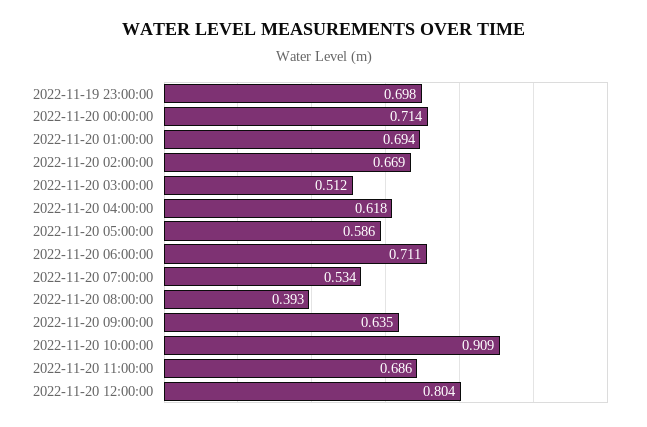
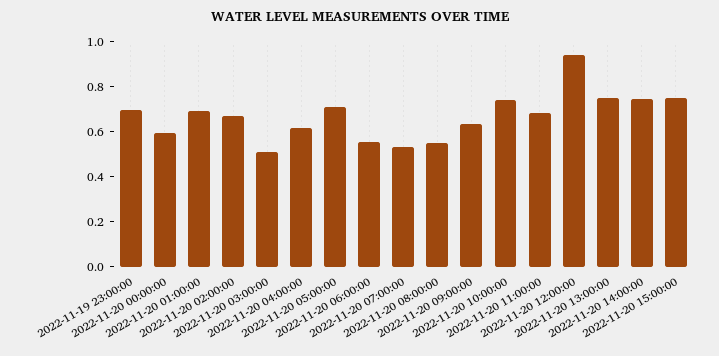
2022-11-20 00:00:00: 0.714 -> 0.6
2022-11-20 05:00:00: 0.586 -> 0.7
2022-11-20 06:00:00: 0.711 -> 0.55
2022-11-20 08:00:00: 0.393 -> 0.55
2022-11-20 10:00:00: 0.909 -> 0.75
2022-11-20 12:00:00: 0.804 -> 0.95
2022-11-20 13:00:00: none -> 0.75
2022-11-20 14:00:00: none -> 0.75
2022-11-20 15:00:00: none -> 0.75

